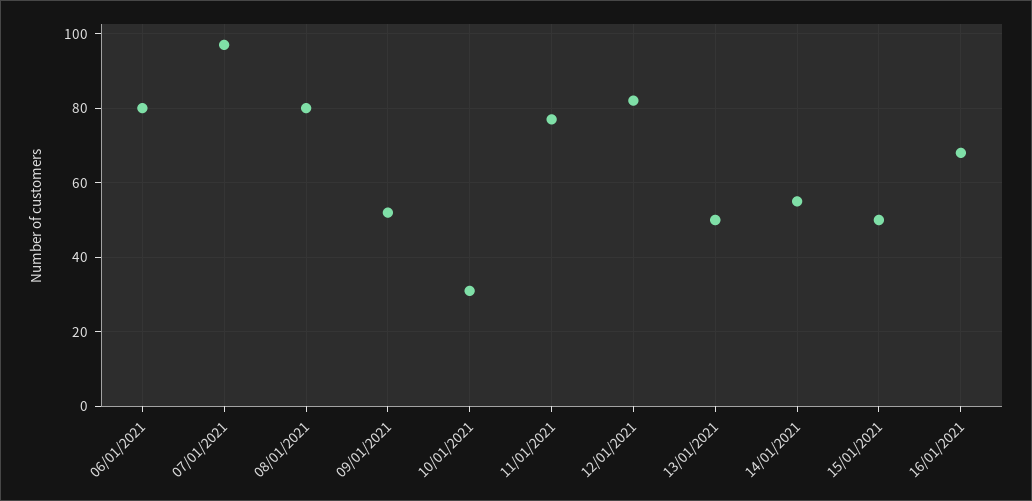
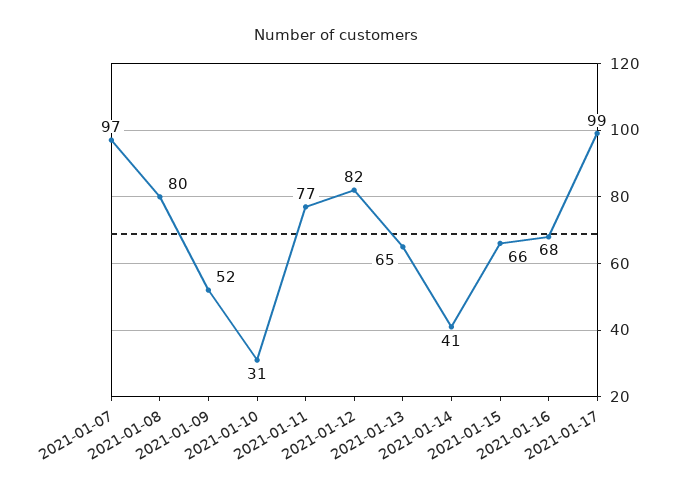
06/01/2021: 80 -> none
13/01/2021: 50 -> 65
14/01/2021: 55 -> 41
15/01/2021: 50 -> 66
2021-01-17: none -> 99

